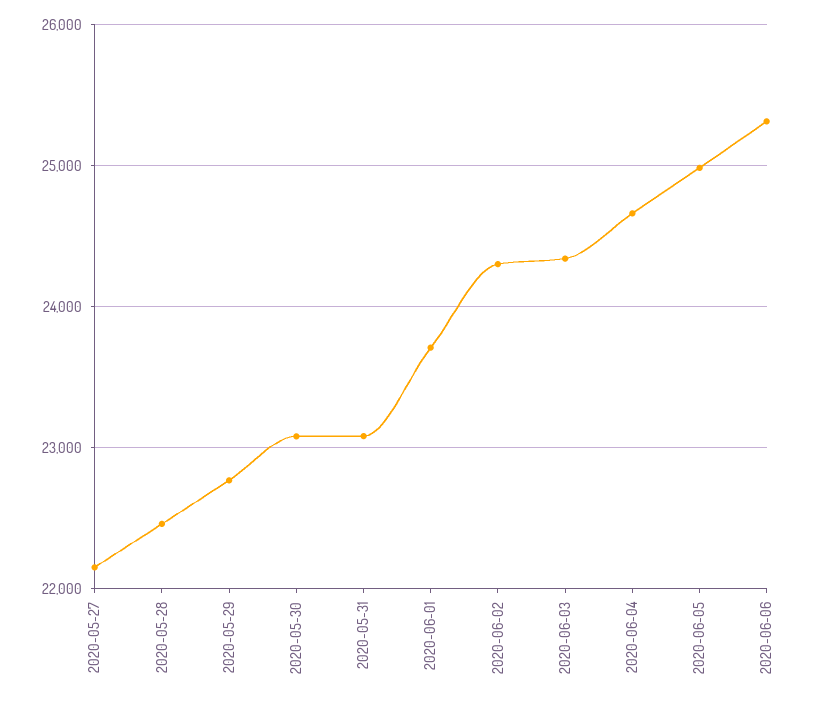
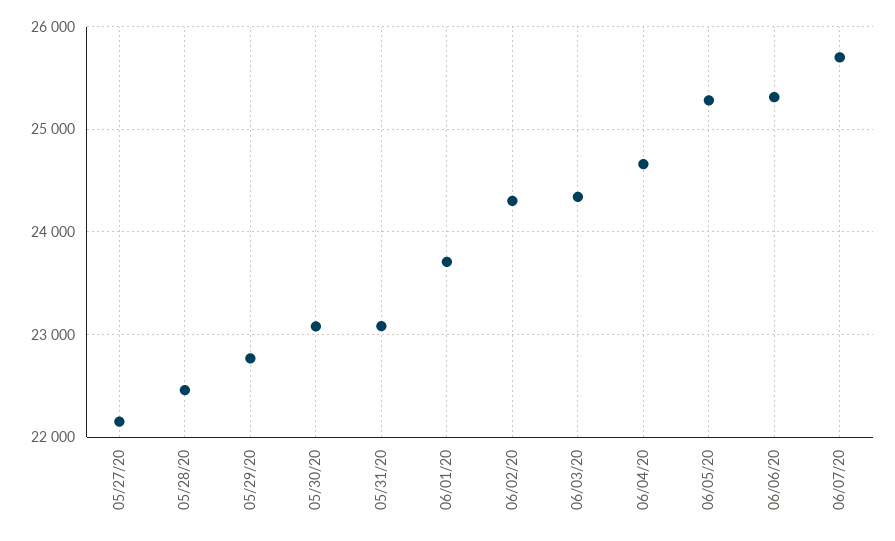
2020-06-05: 25000 -> 25300
06/07/20: none -> 25700

